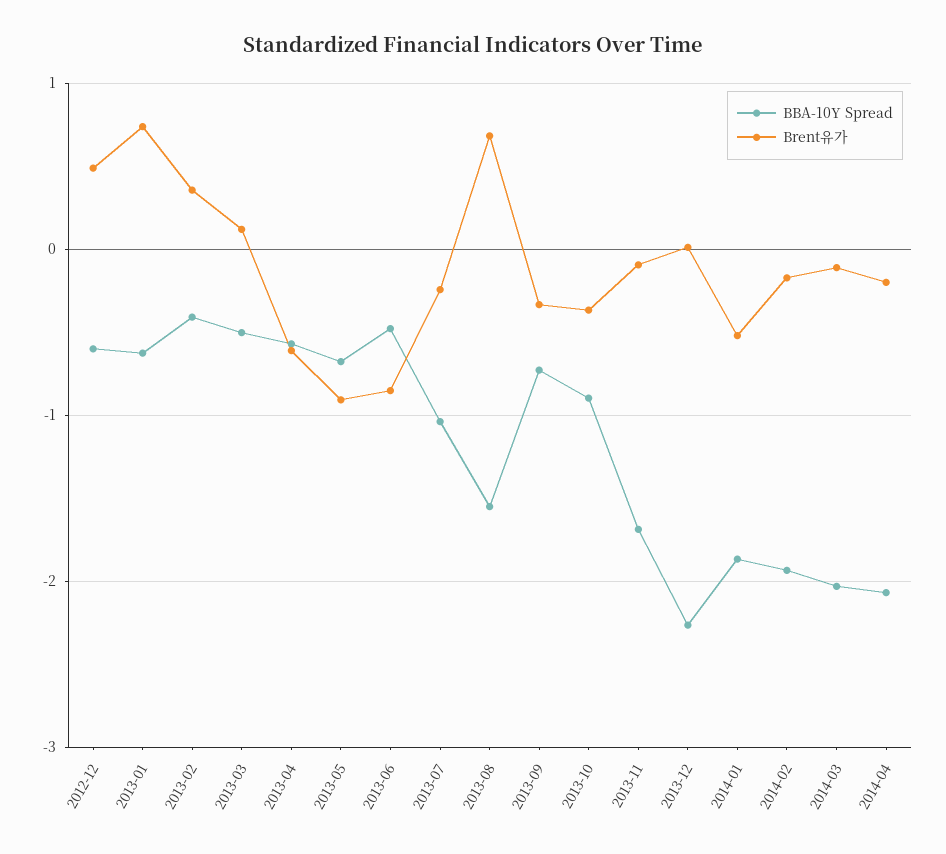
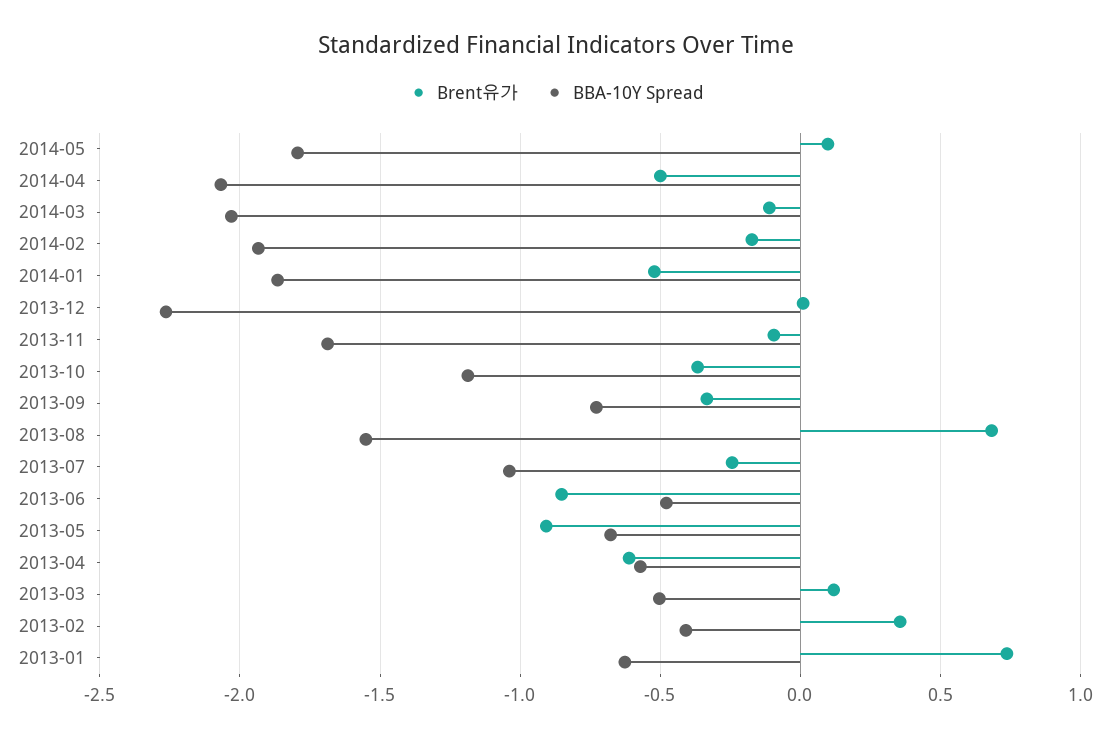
BBA-10Y Spread, 2012-12: -0.6 -> none
Brent유가, 2012-12: 0.5 -> none
BBA-10Y Spread, 2013-10: -0.9 -> -1.2
Brent유가, 2014-04: -0.2 -> -0.5
Brent유가, 2014-05: none -> 0.1
BBA-10Y Spread, 2014-05: none -> -1.8

